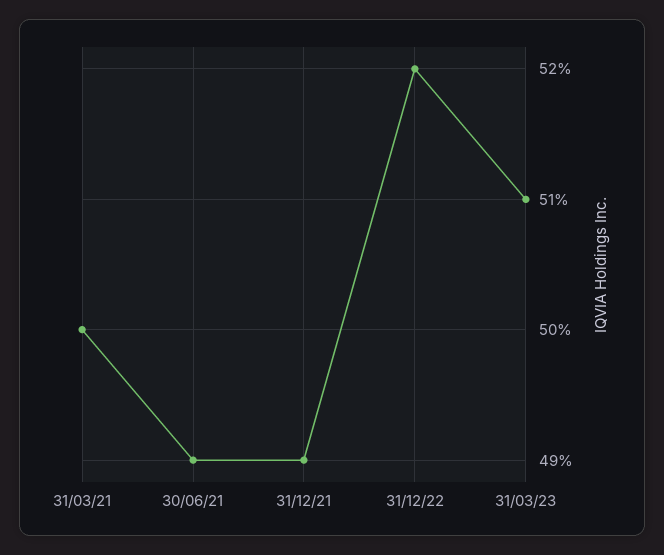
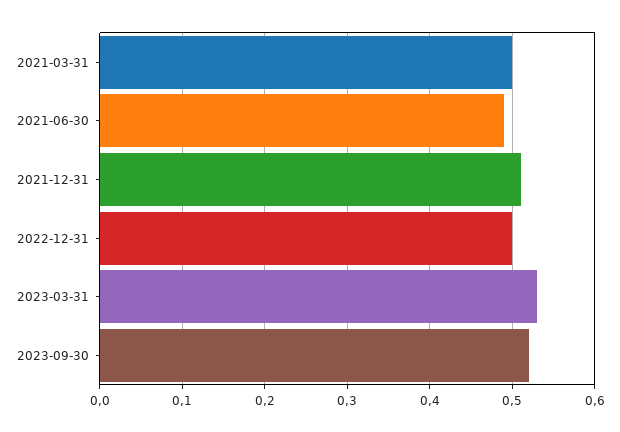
31/12/21: 0.49 -> 0.51
31/12/22: 0.52 -> 0.5
31/03/23: 0.51 -> 0.53
2023-09-30: none -> 0.52

